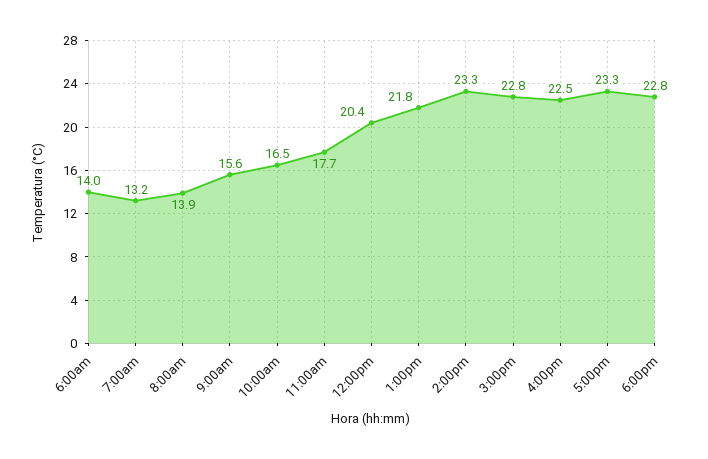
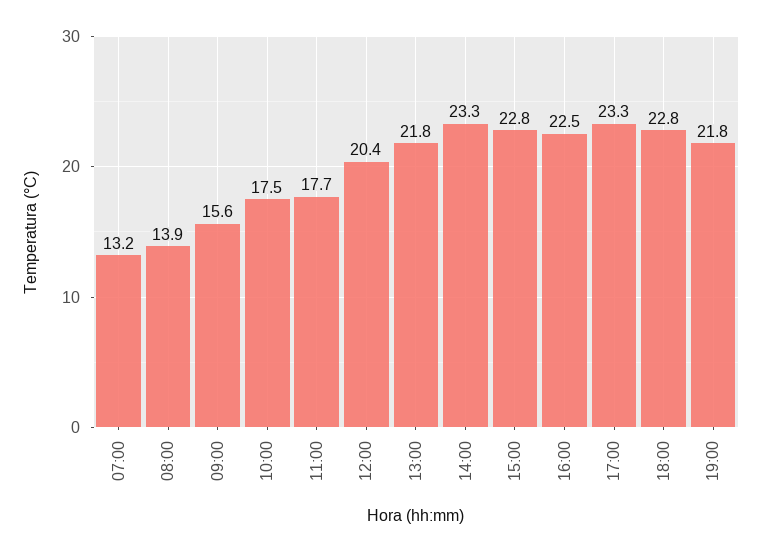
6:00am: 14 -> none
10:00am: 16.5 -> 17.5
19:00: none -> 21.8

